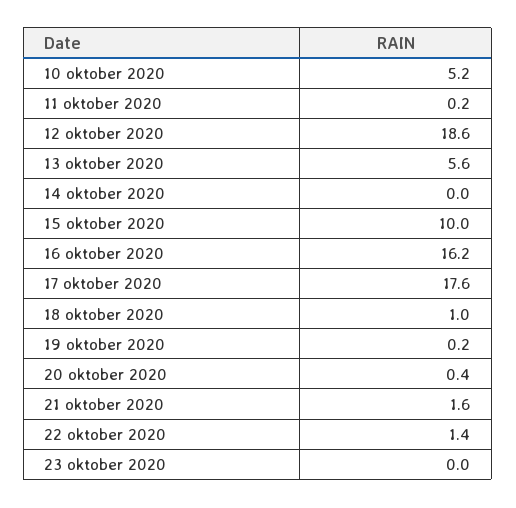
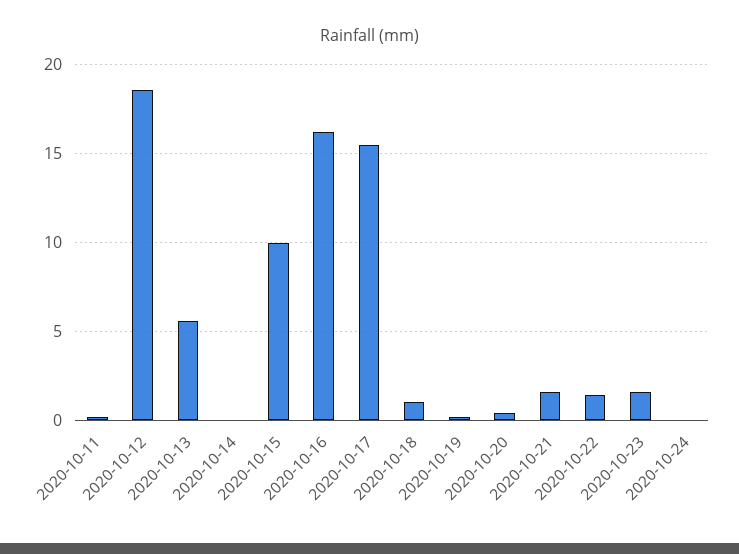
10 oktober 2020: 5.2 -> none
17 oktober 2020: 17.6 -> 15.5
23 oktober 2020: 0 -> 1.5
2020-10-24: none -> 0

